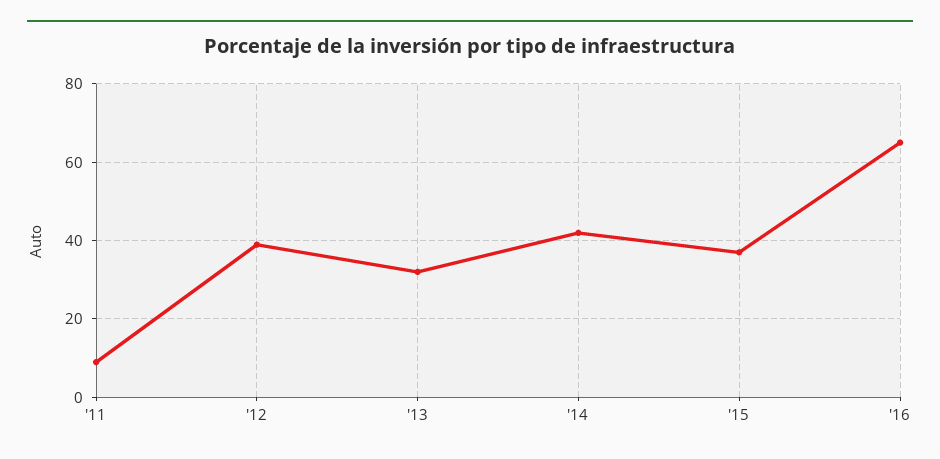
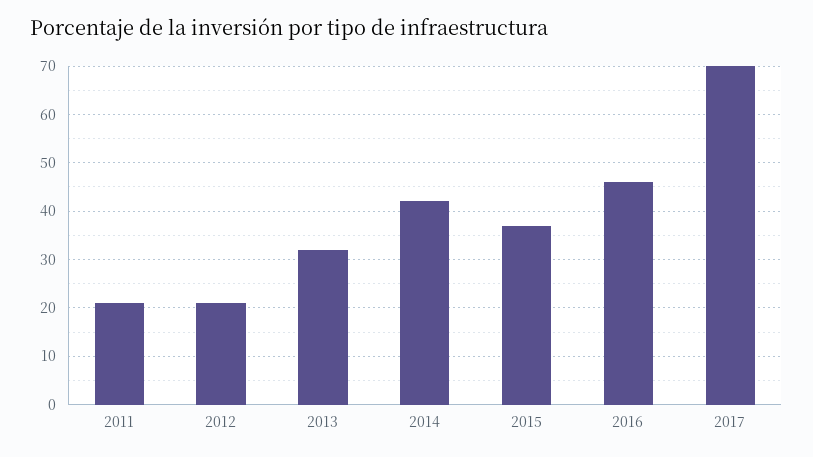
'11: 10 -> 20
'12: 40 -> 20
'16: 65 -> 45
2017: none -> 70

